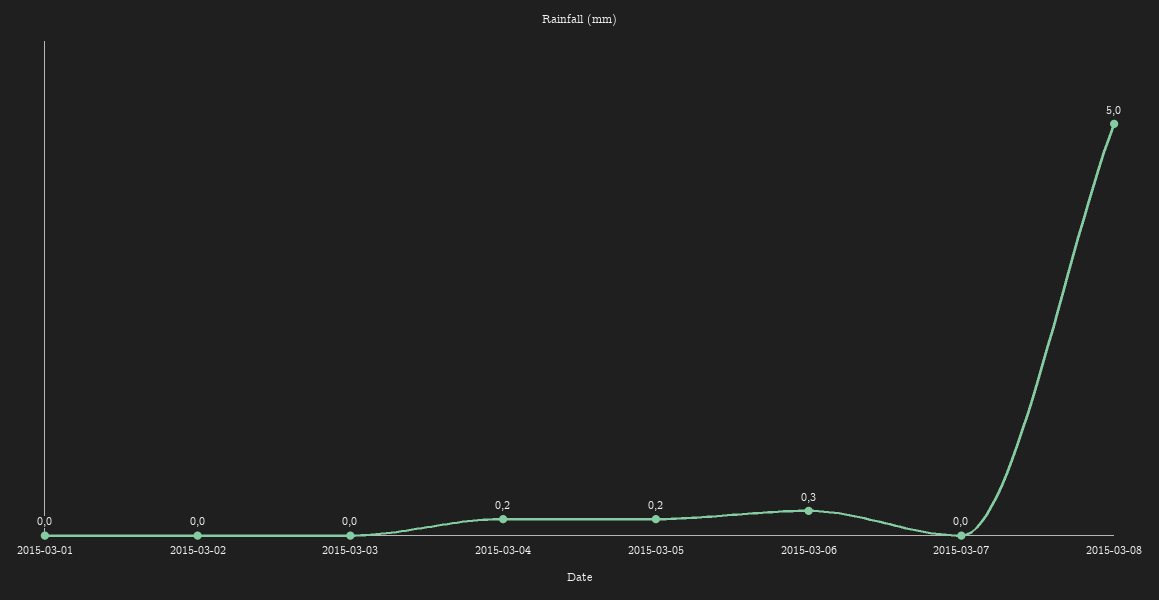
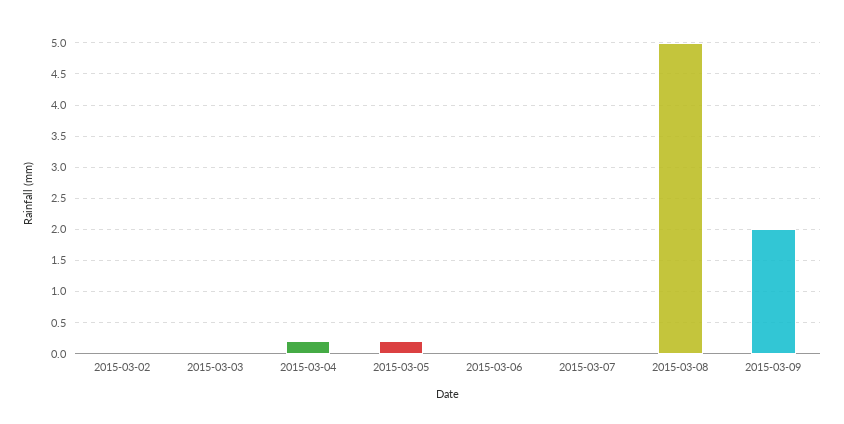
2015-03-01: 0 -> none
2015-03-06: 0.3 -> 0
2015-03-09: none -> 2

